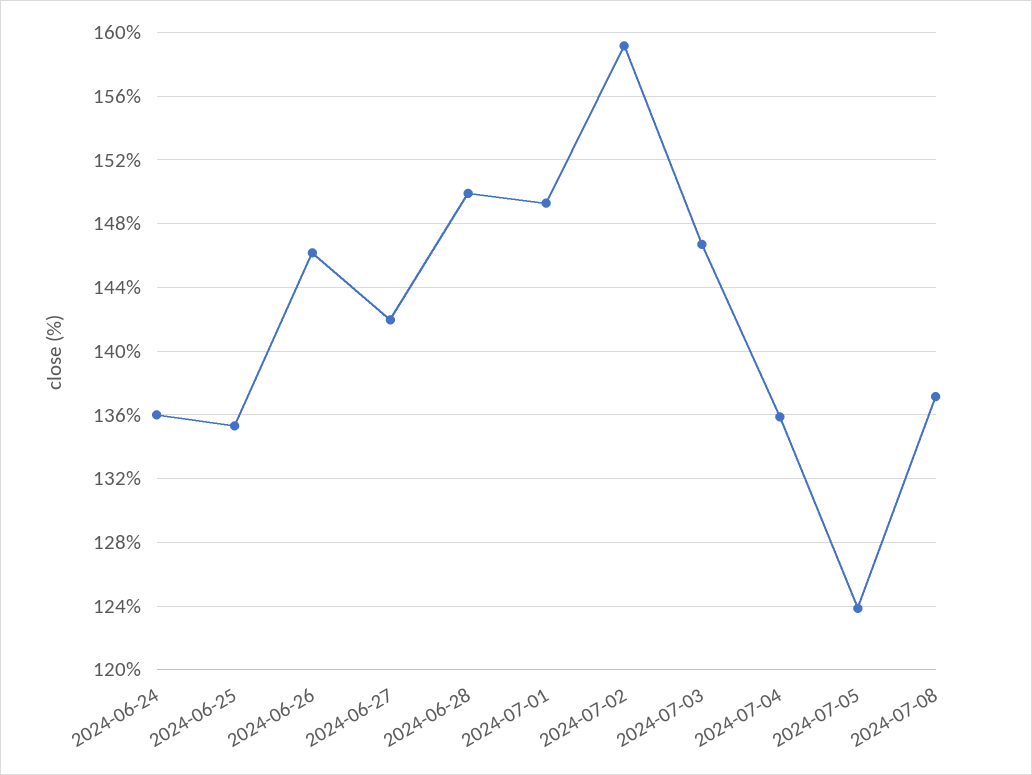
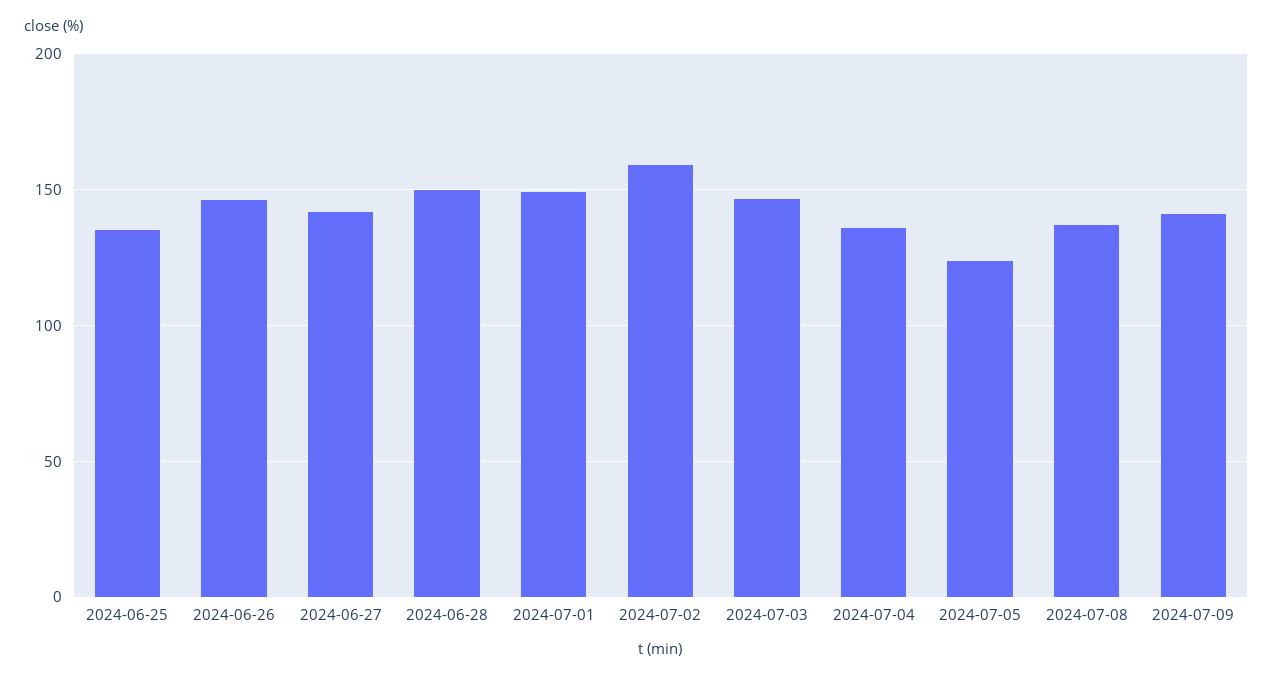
2024-06-24: 136 -> none
2024-07-09: none -> 140

